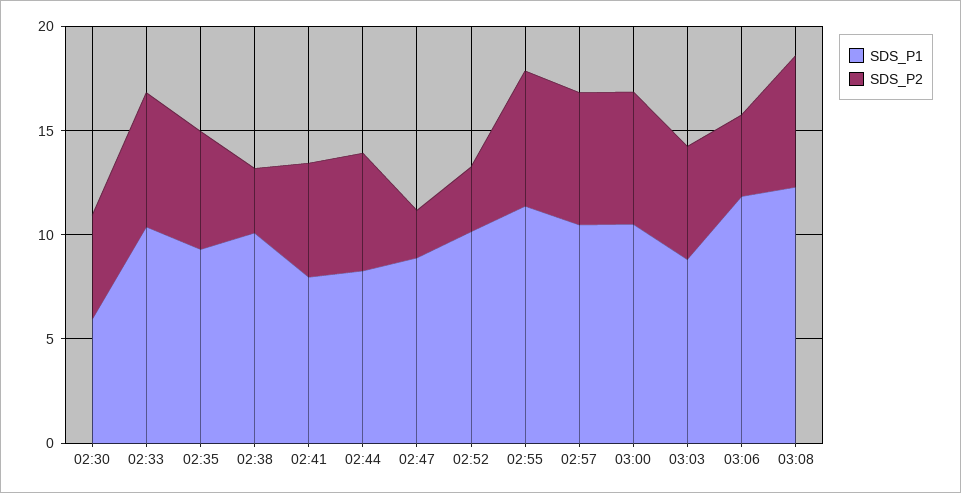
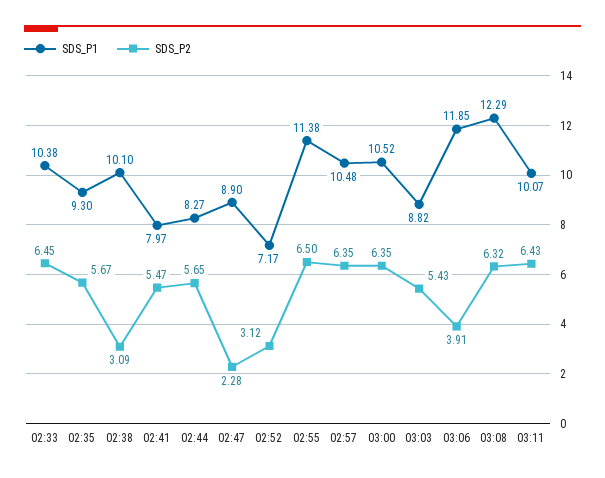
SDS_P1, 02:30: 6 -> none
SDS_P2, 02:30: 5 -> none
SDS_P1, 02:52: 10 -> 7.17
SDS_P1, 03:11: none -> 10.07
SDS_P2, 03:11: none -> 6.43

